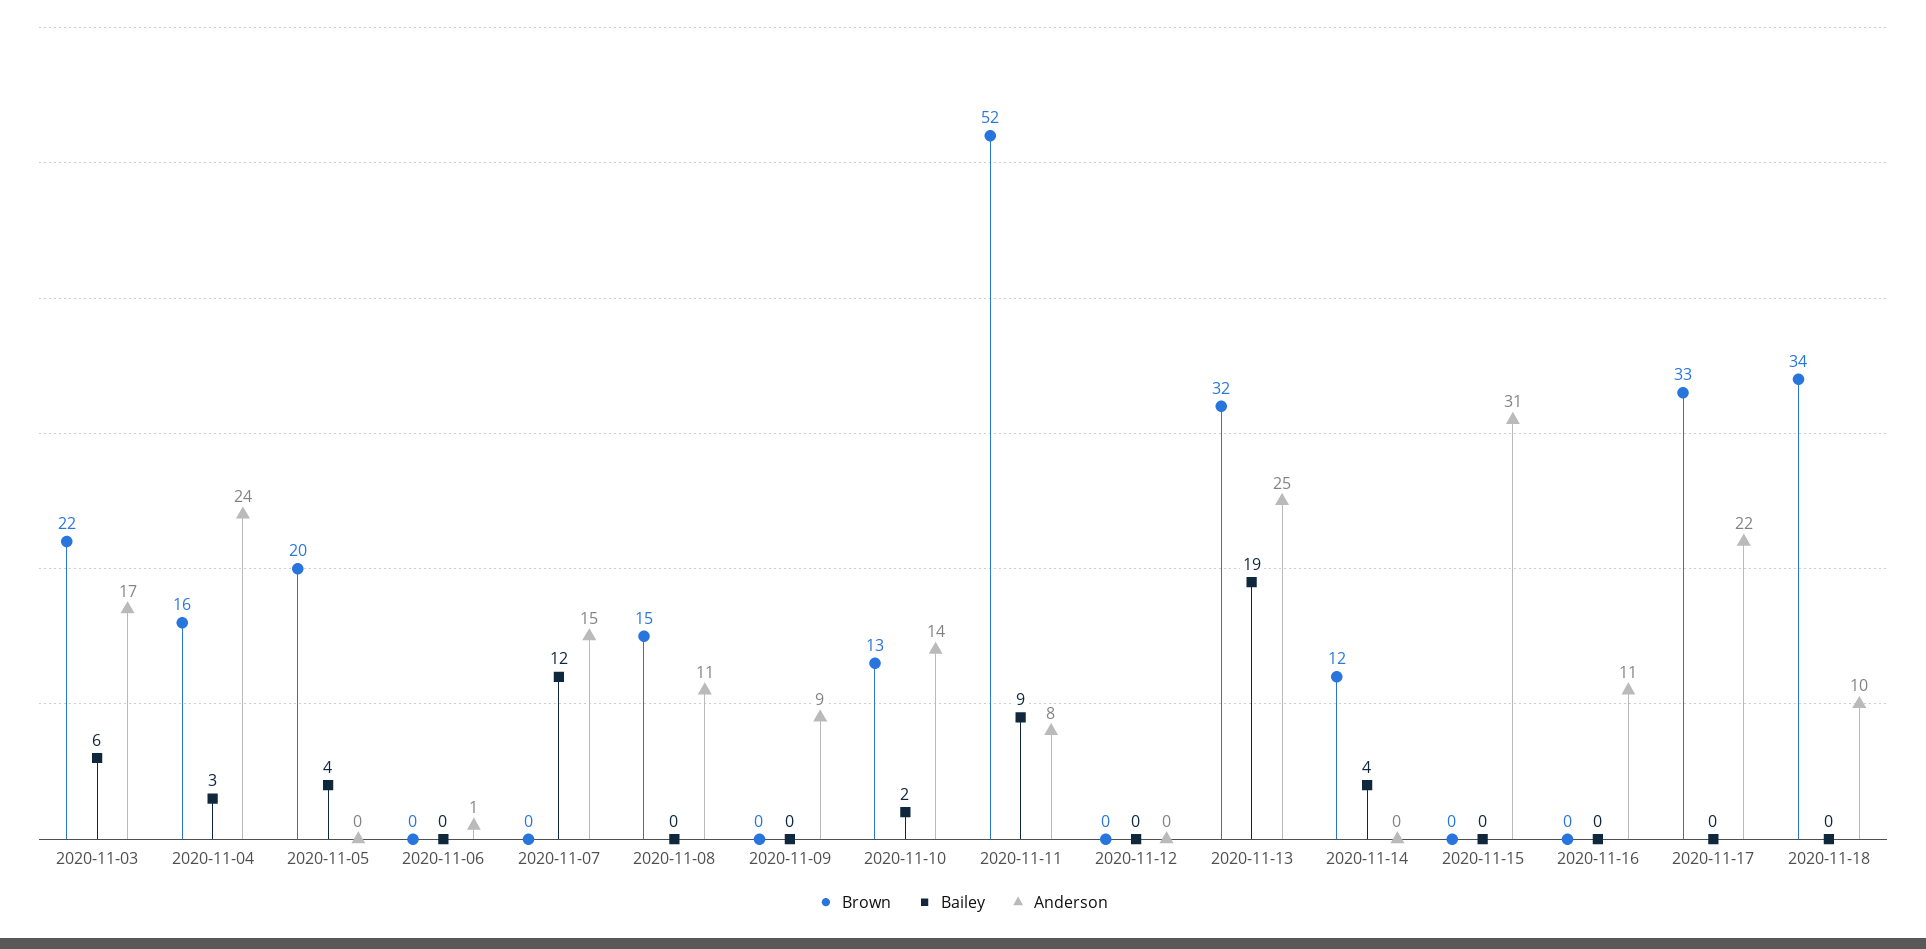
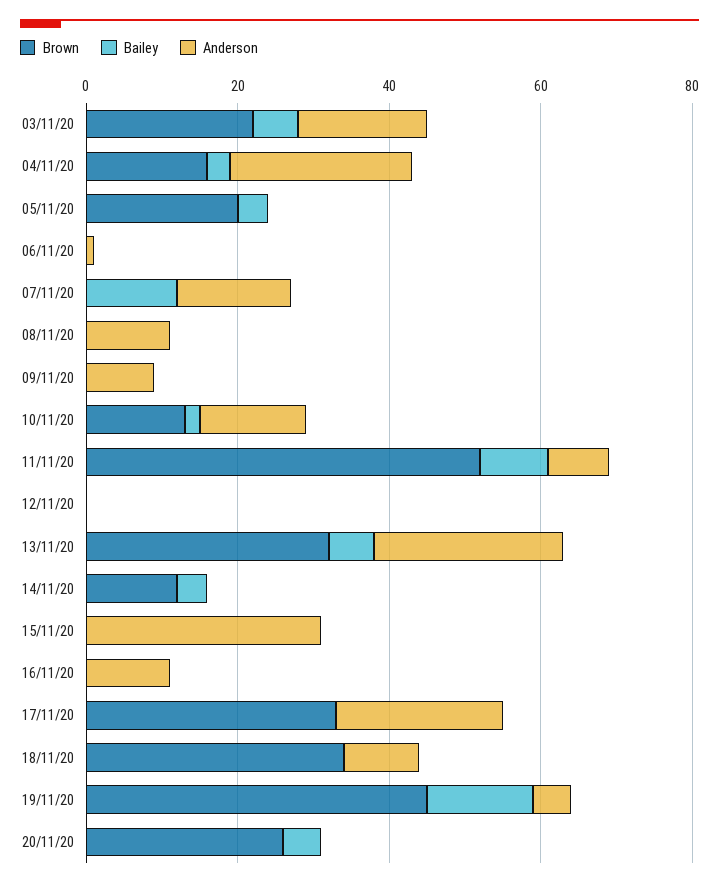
Brown, 2020-11-08: 15 -> 0
Bailey, 2020-11-13: 19 -> 5
Brown, 19/11/20: none -> 45
Bailey, 19/11/20: none -> 15
Anderson, 19/11/20: none -> 5
Brown, 20/11/20: none -> 25
Bailey, 20/11/20: none -> 5
Anderson, 20/11/20: none -> 0

